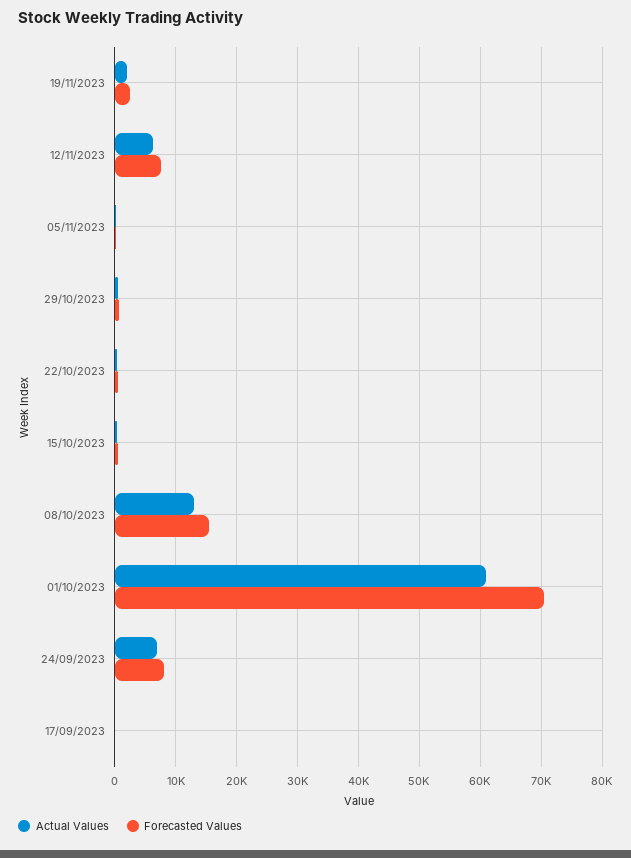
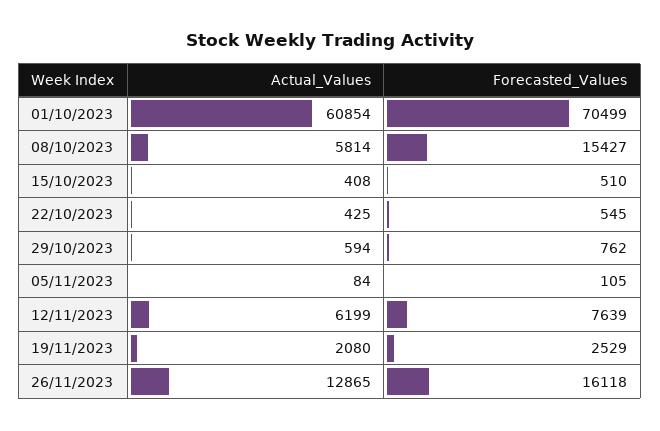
Actual Values, 08/10/2023: 13000 -> 5814
Actual Values, 24/09/2023: 7000 -> none
Forecasted Values, 24/09/2023: 8000 -> none
Actual Values, 17/09/2023: 0 -> none
Forecasted Values, 17/09/2023: 0 -> none
Actual Values, 26/11/2023: none -> 12865
Forecasted Values, 26/11/2023: none -> 16118

